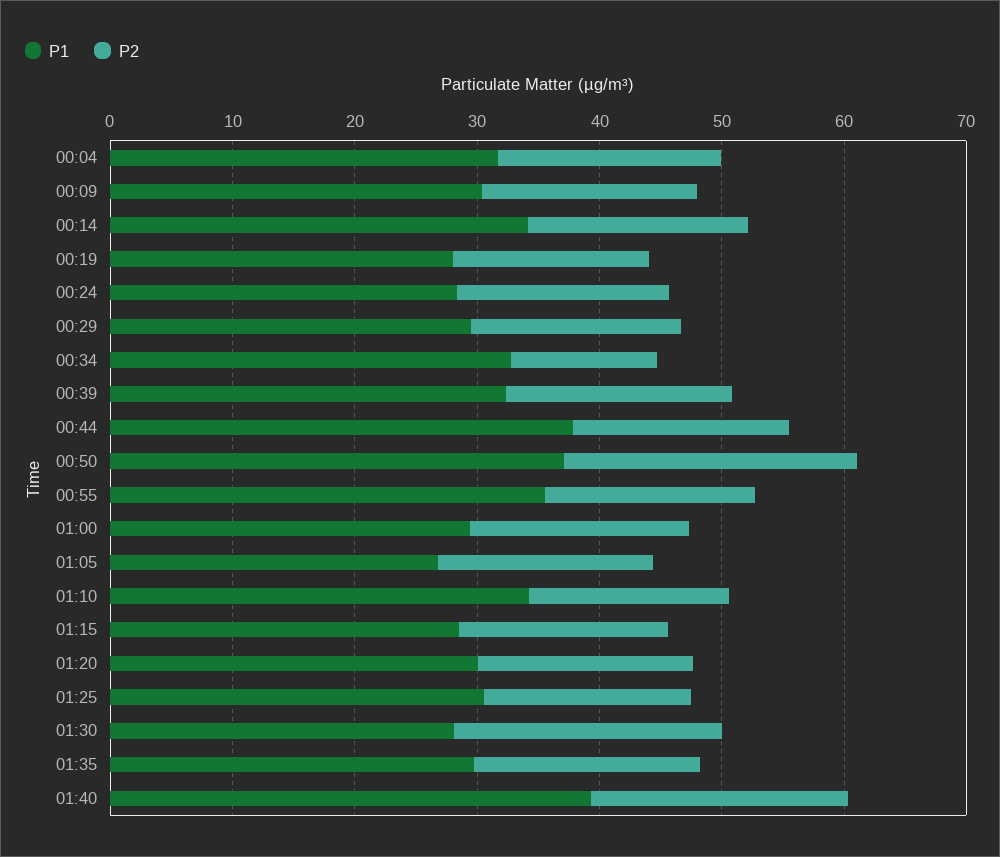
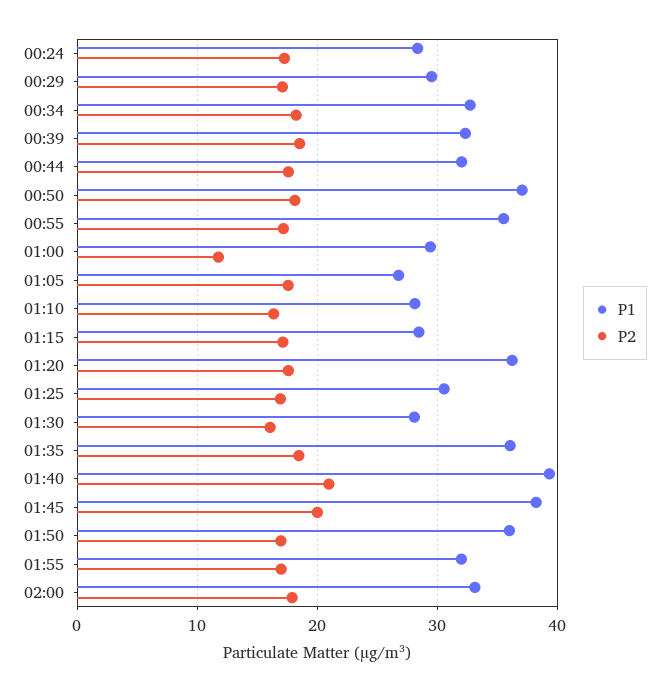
P1, 00:04: 32 -> none
P2, 00:04: 18 -> none
P1, 00:09: 30 -> none
P2, 00:09: 18 -> none
P1, 00:14: 34 -> none
P2, 00:14: 18 -> none
P1, 00:19: 28 -> none
P2, 00:19: 16 -> none
P2, 00:34: 12 -> 18
P1, 00:44: 38 -> 32
P2, 00:50: 24 -> 18
P2, 01:00: 18 -> 12
P1, 01:10: 34 -> 28
P1, 01:20: 30 -> 36
P2, 01:30: 22 -> 16
P1, 01:35: 30 -> 36
P1, 01:45: none -> 38
P2, 01:45: none -> 20
P1, 01:50: none -> 36
P2, 01:50: none -> 17
P1, 01:55: none -> 32
P2, 01:55: none -> 17
P1, 02:00: none -> 33
P2, 02:00: none -> 18

